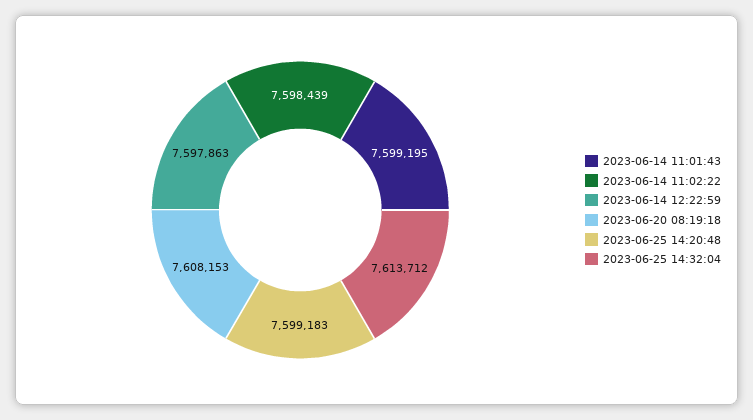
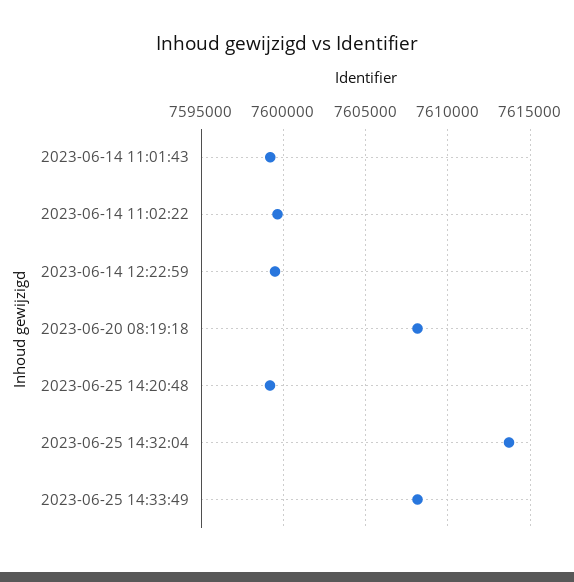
2023-06-14 11:02:22: 7598439 -> 7599500
2023-06-14 12:22:59: 7597863 -> 7599500
2023-06-25 14:33:49: none -> 7608000

